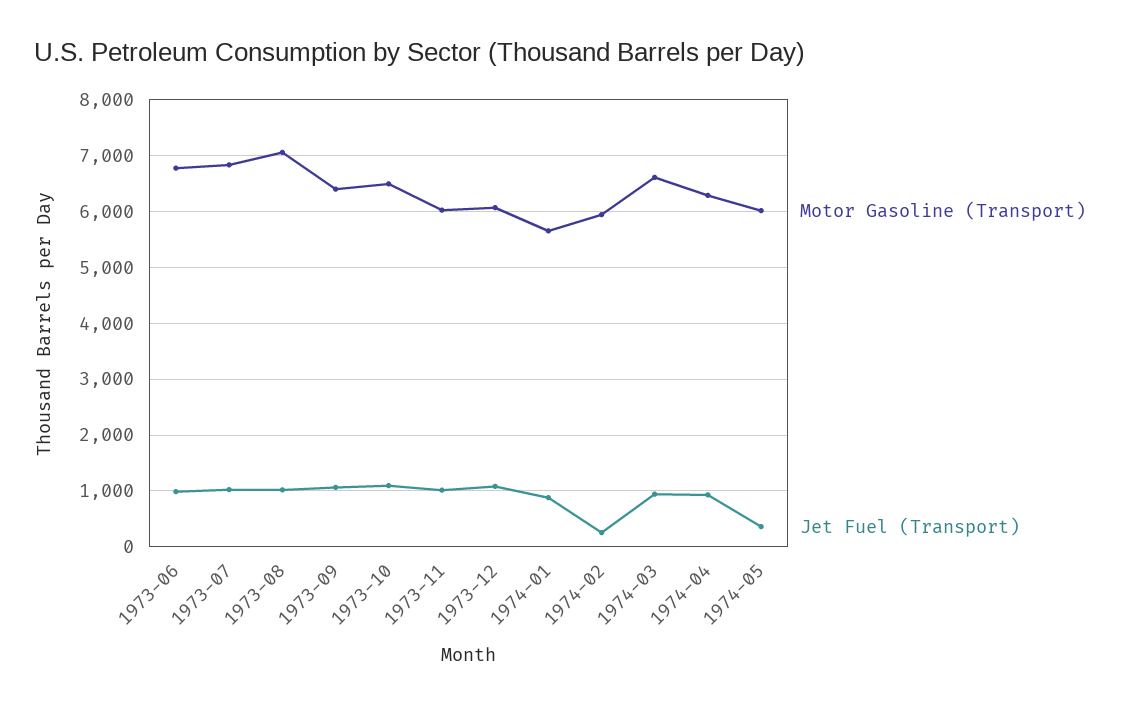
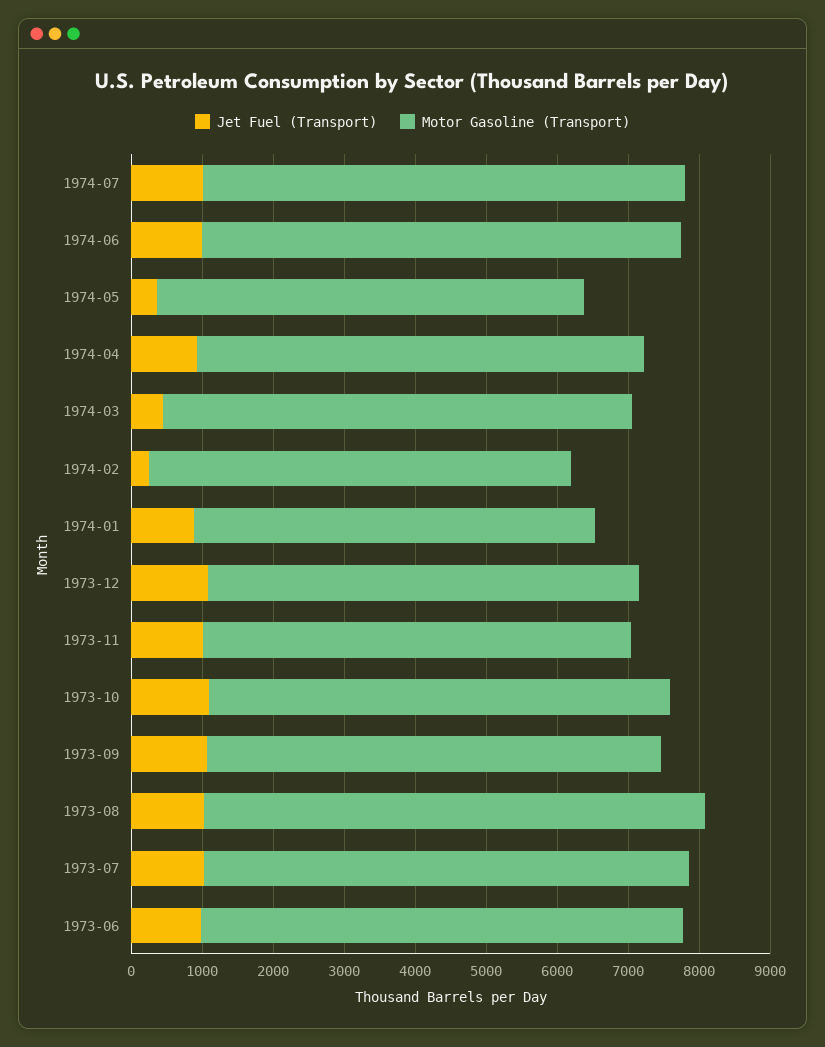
Jet Fuel (Transport), 1974-03: 1000 -> 400
Jet Fuel (Transport), 1974-07: none -> 1000
Motor Gasoline (Transport), 1974-07: none -> 6800
Jet Fuel (Transport), 1974-06: none -> 1000
Motor Gasoline (Transport), 1974-06: none -> 6800

